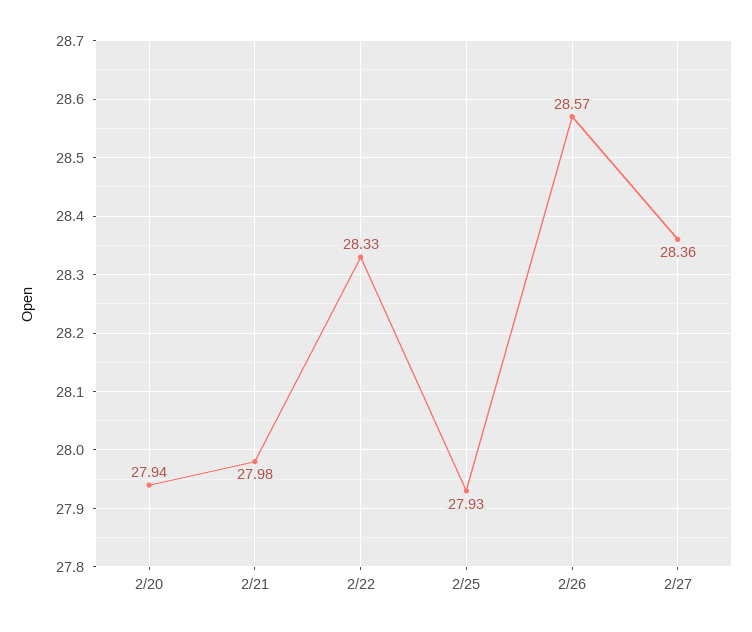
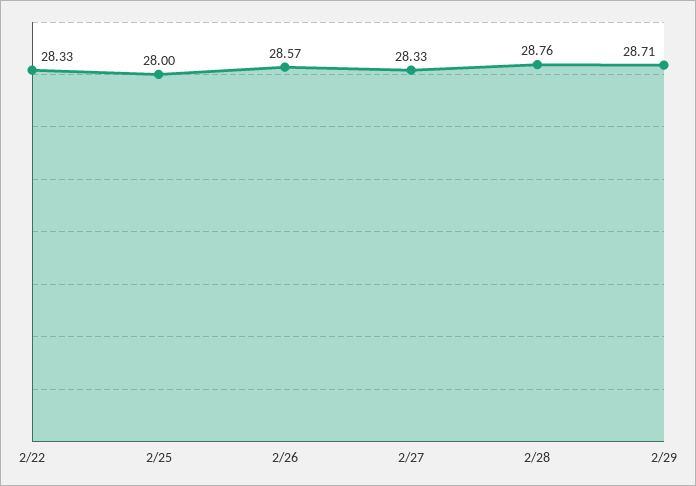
2/20: 27.94 -> none
2/21: 27.98 -> none
2/25: 27.93 -> 28
2/27: 28.36 -> 28.33
2/28: none -> 28.76
2/29: none -> 28.71

